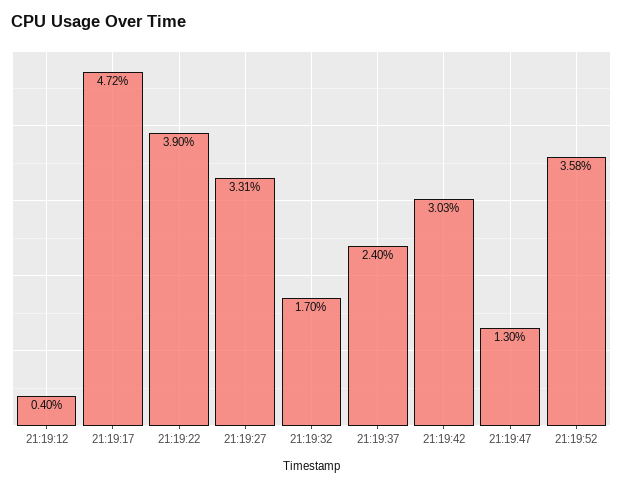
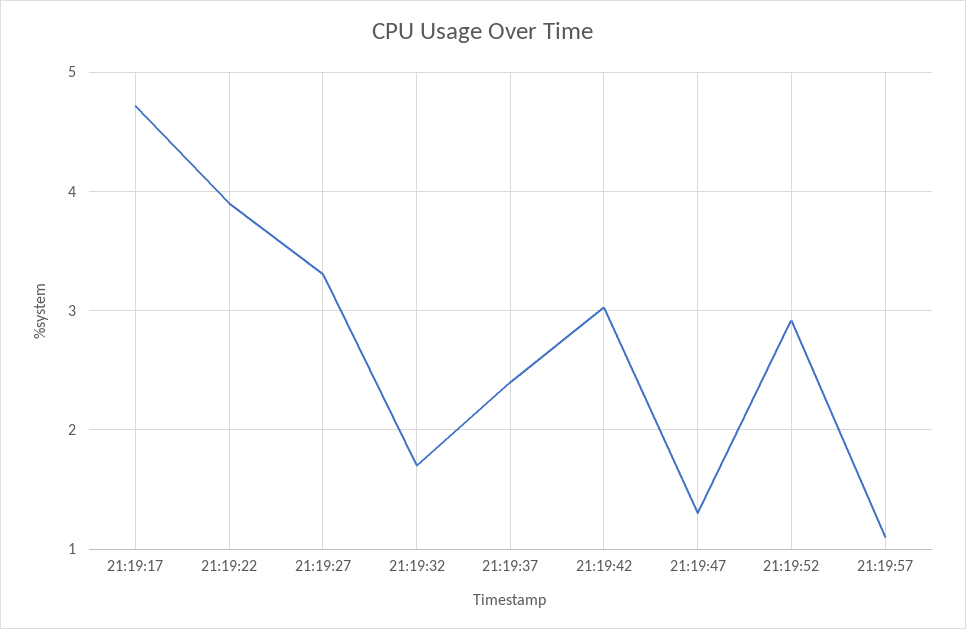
21:19:12: 0.4 -> none
21:19:52: 3.58 -> 2.9
21:19:57: none -> 1.1

